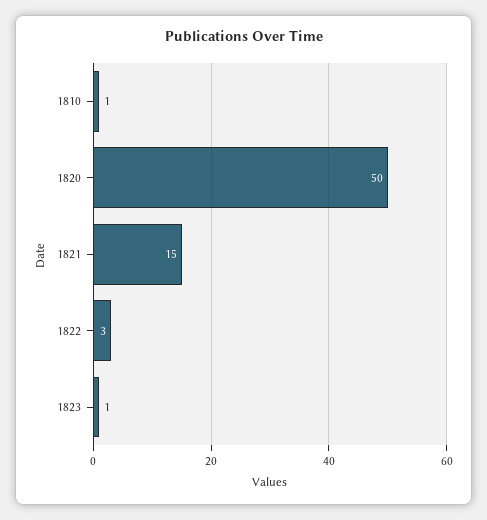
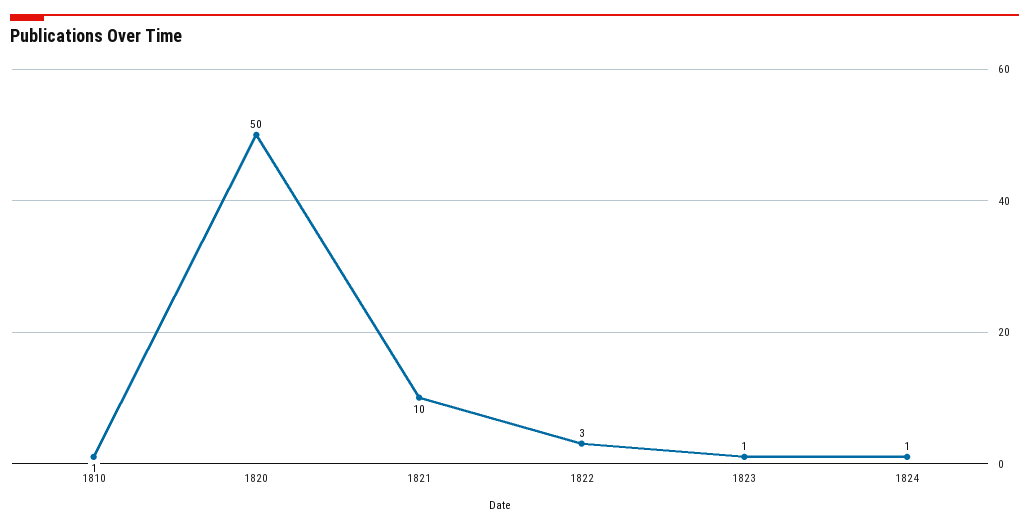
1821: 15 -> 10
1824: none -> 1

